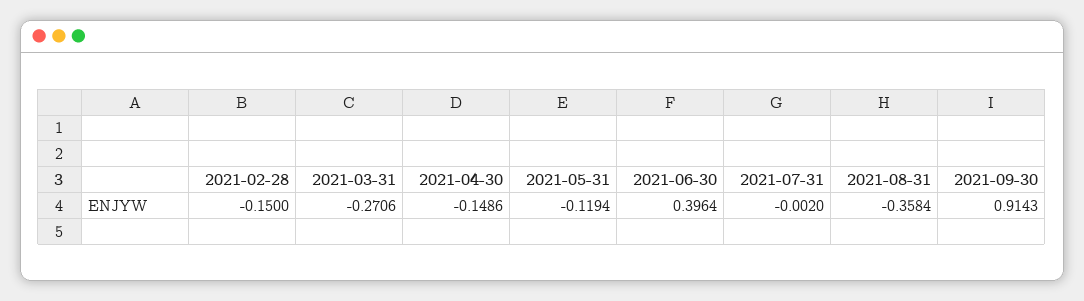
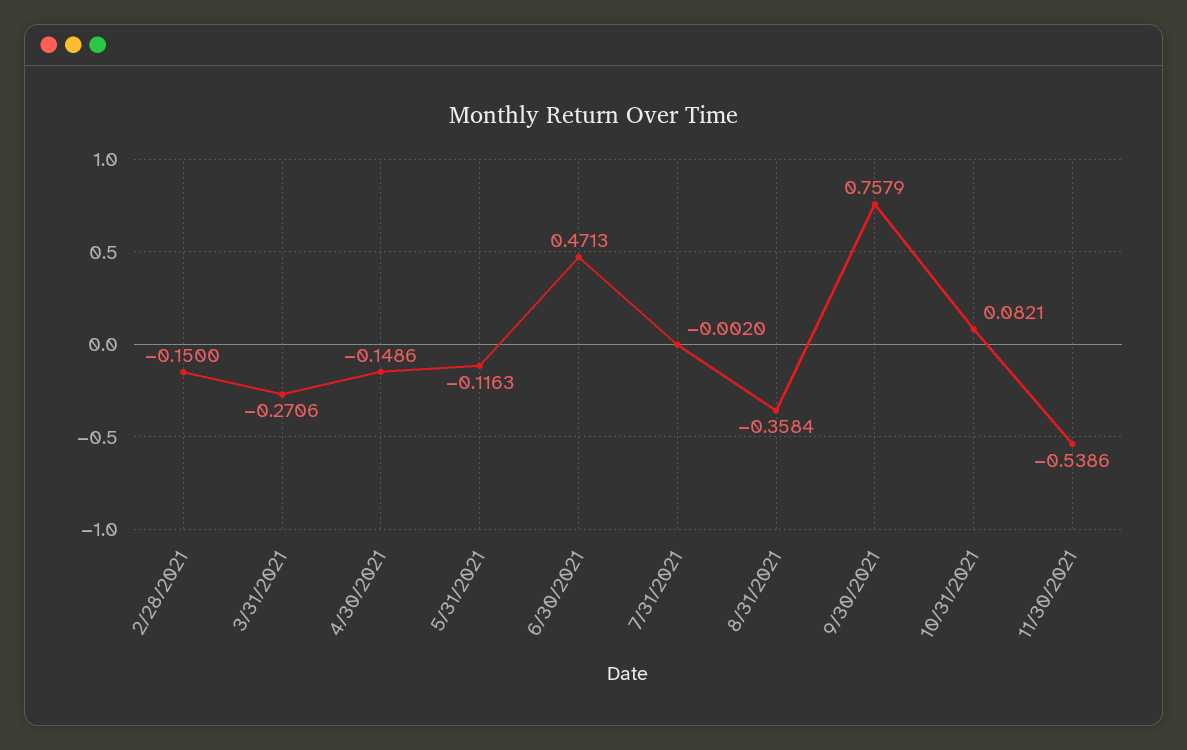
2021-05-31: -0.1194 -> -0.1163
2021-06-30: 0.3964 -> 0.4713
2021-09-30: 0.9143 -> 0.7579
10/31/2021: none -> 0.0821
11/30/2021: none -> -0.5386

